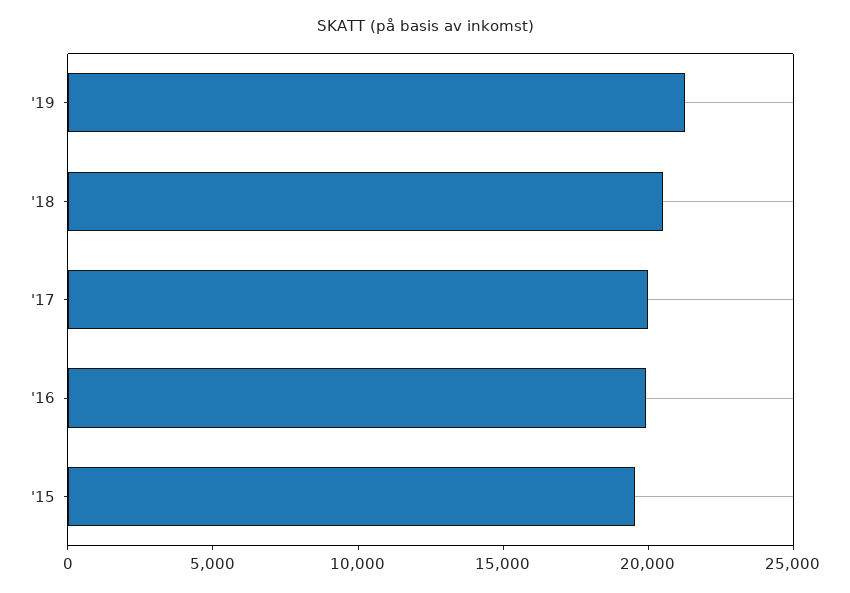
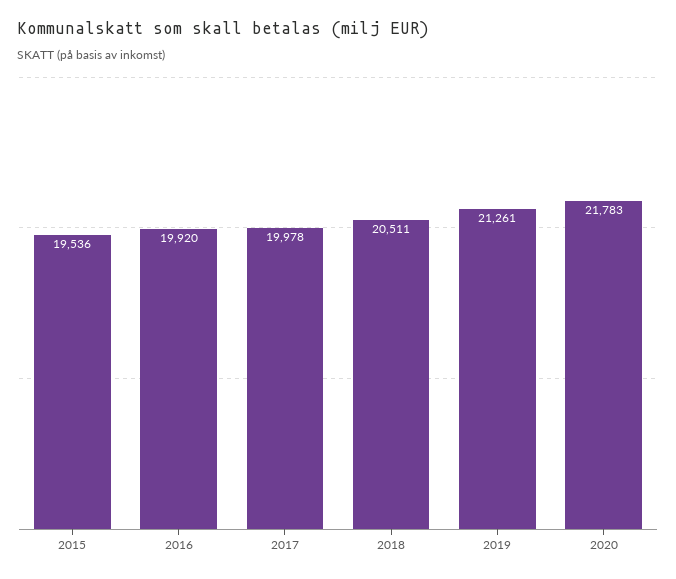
2020: none -> 21783

